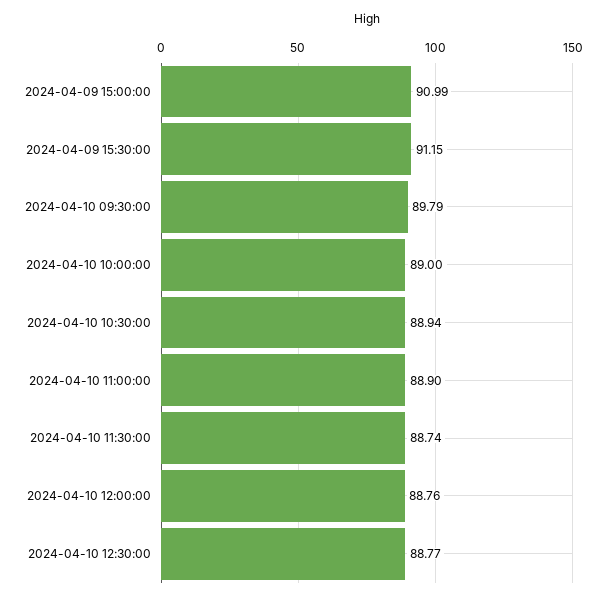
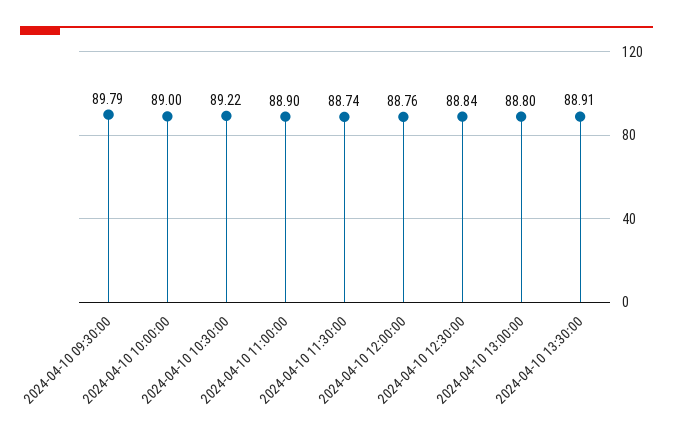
2024-04-09 15:00:00: 90.99 -> none
2024-04-09 15:30:00: 91.15 -> none
2024-04-10 10:30:00: 88.94 -> 89.22
2024-04-10 12:30:00: 88.77 -> 88.84
2024-04-10 13:00:00: none -> 88.8
2024-04-10 13:30:00: none -> 88.91

